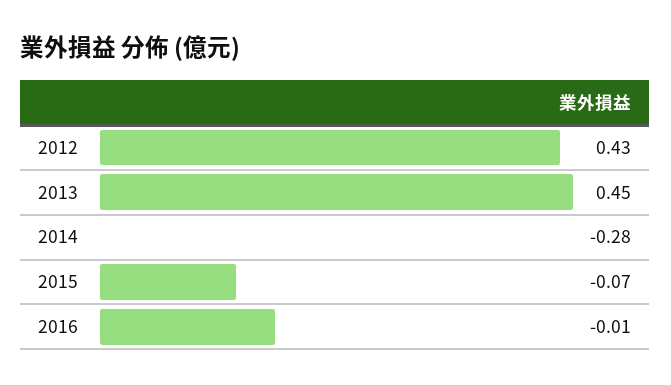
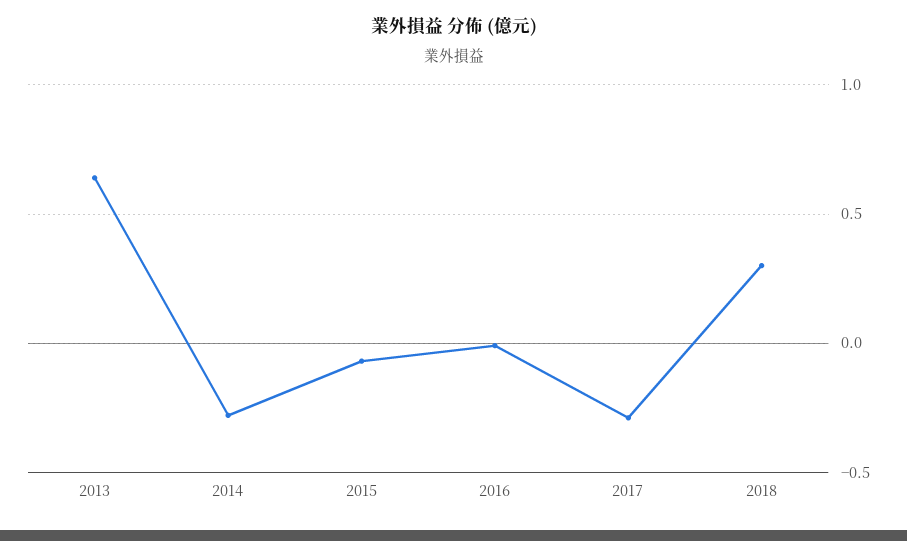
2012: 0.43 -> none
2013: 0.45 -> 0.65
2017: none -> -0.3
2018: none -> 0.3

